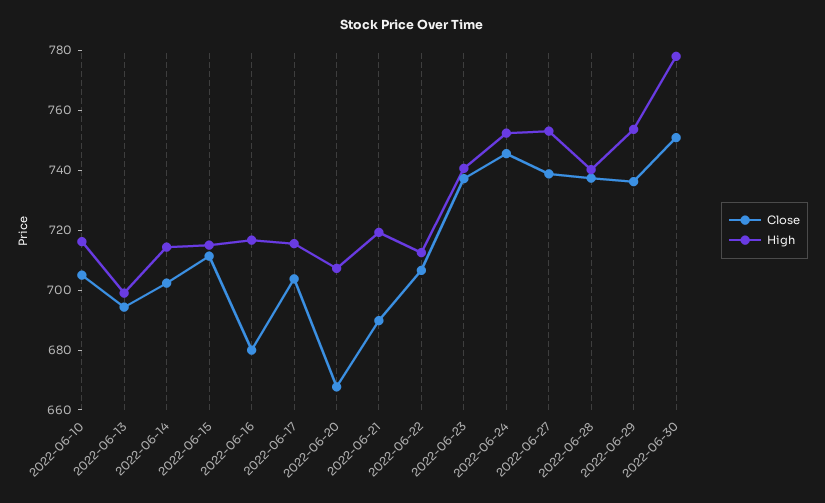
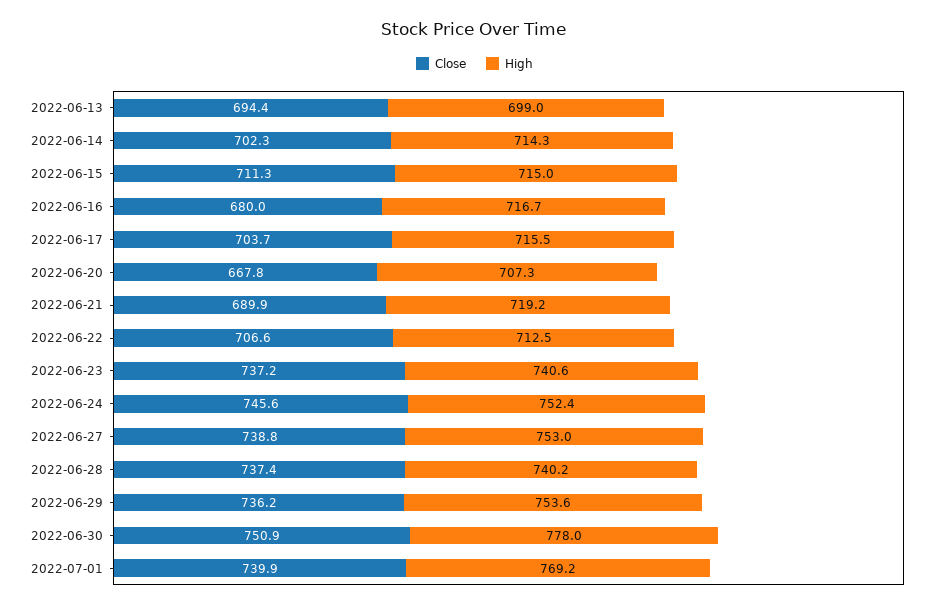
Close, 2022-06-10: 705 -> none
High, 2022-06-10: 715 -> none
Close, 2022-07-01: none -> 739.9
High, 2022-07-01: none -> 769.2

